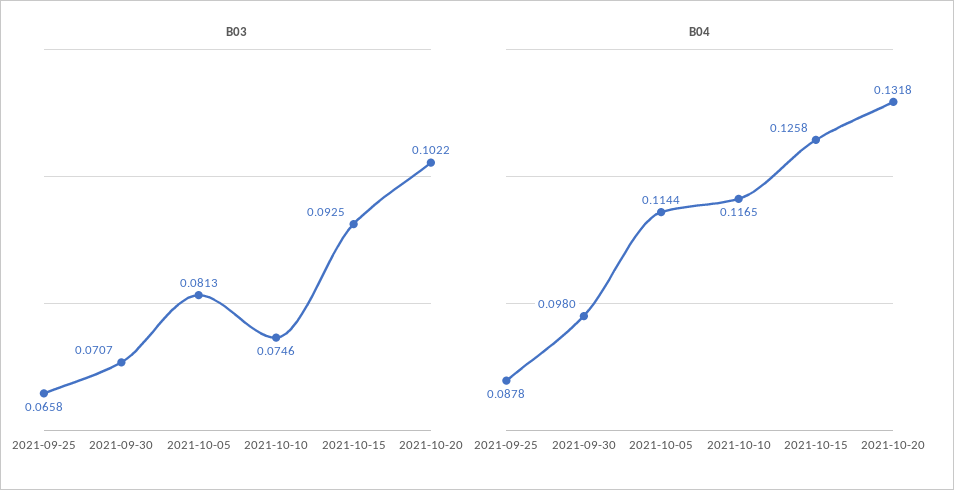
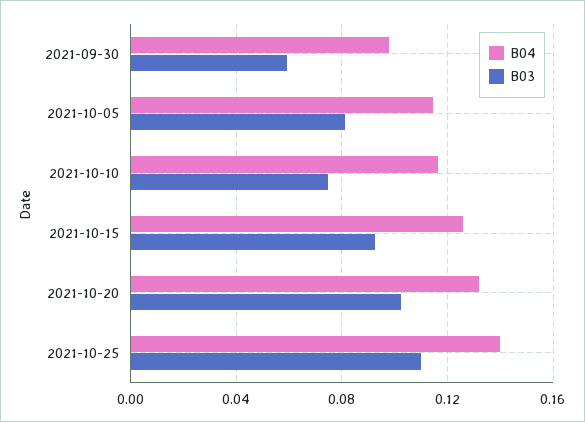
B03, 2021-09-25: 0.0658 -> none
B03, 2021-09-30: 0.0707 -> 0.06
B04, 2021-09-25: 0.0878 -> none
B04, 2021-10-25: none -> 0.14
B03, 2021-10-25: none -> 0.11

